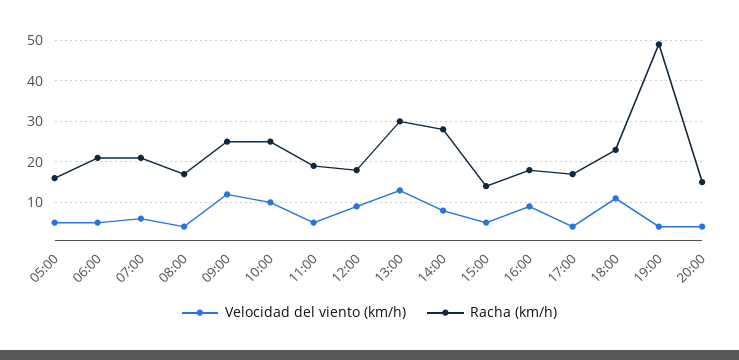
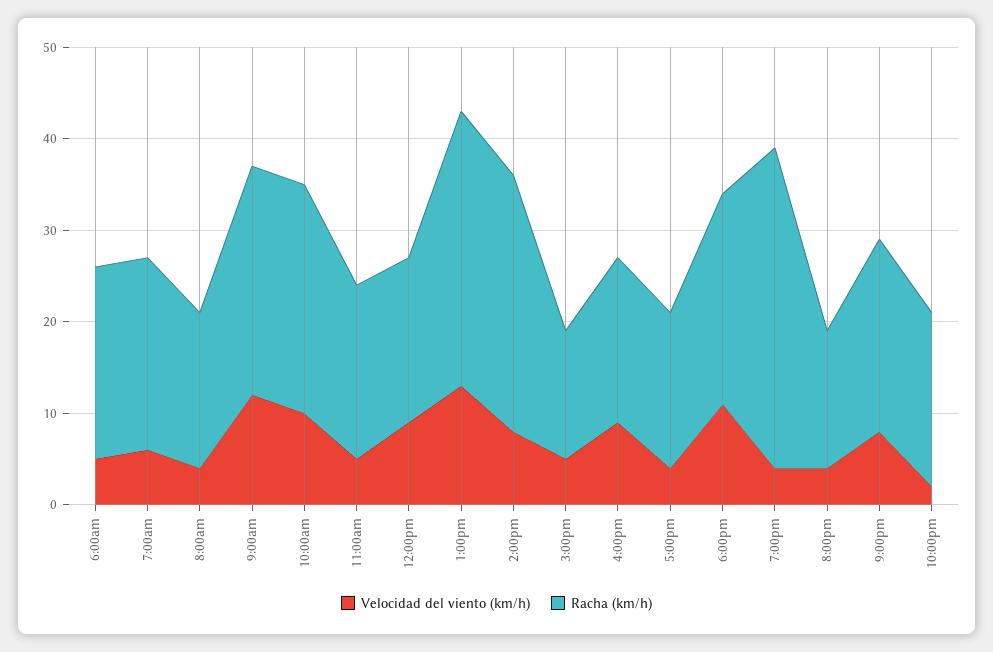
Velocidad del viento (km/h), 05:00: 5 -> none
Racha (km/h), 05:00: 15 -> none
Racha (km/h), 19:00: 50 -> 35
Velocidad del viento (km/h), 9:00pm: none -> 8
Racha (km/h), 9:00pm: none -> 21
Velocidad del viento (km/h), 10:00pm: none -> 2
Racha (km/h), 10:00pm: none -> 19

